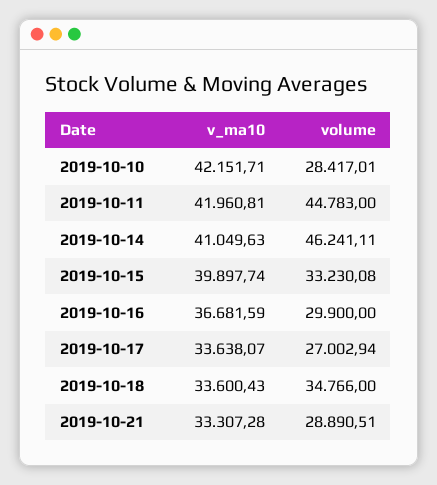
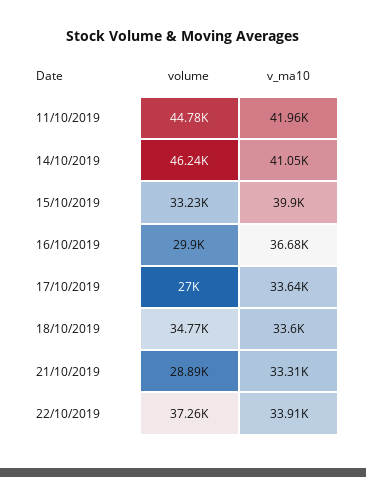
v_ma10, 2019-10-10: 42151.71 -> none
volume, 2019-10-10: 28417.01 -> none
volume, 22/10/2019: none -> 37260
v_ma10, 22/10/2019: none -> 33910

